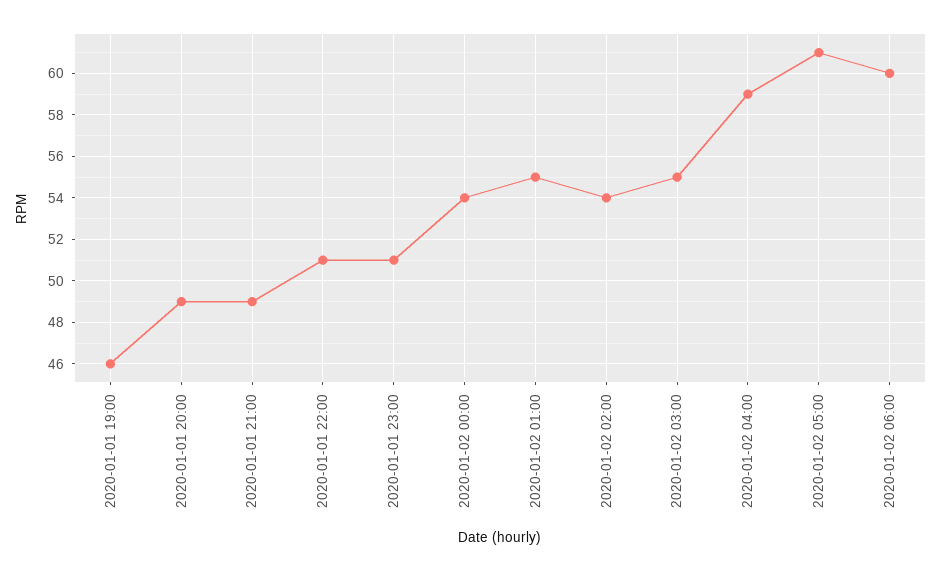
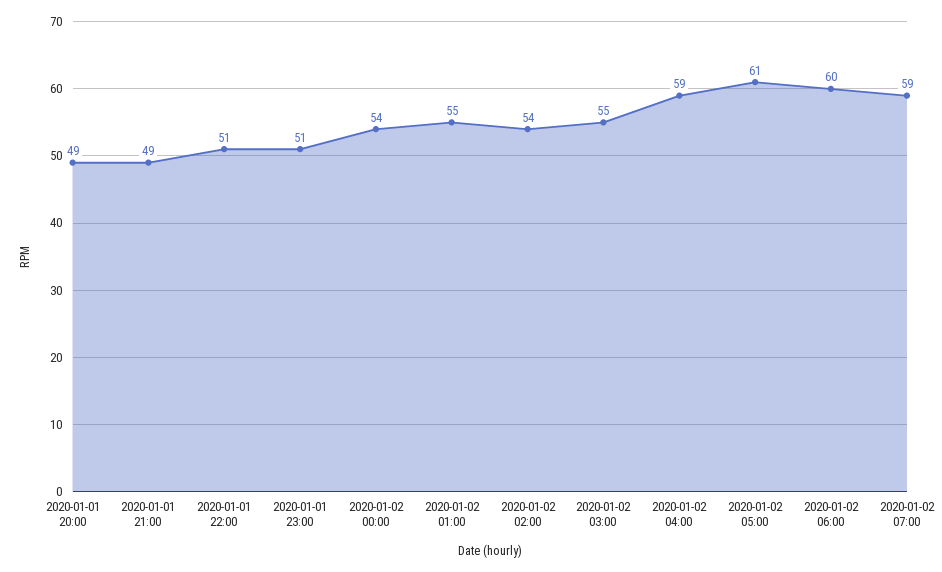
2020-01-01 19:00: 46 -> none
2020-01-02 07:00: none -> 59

